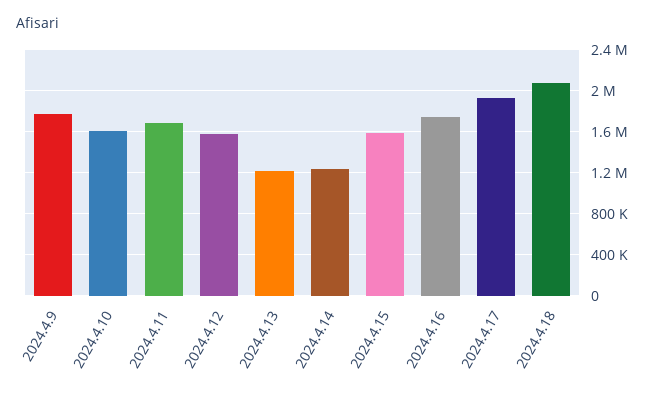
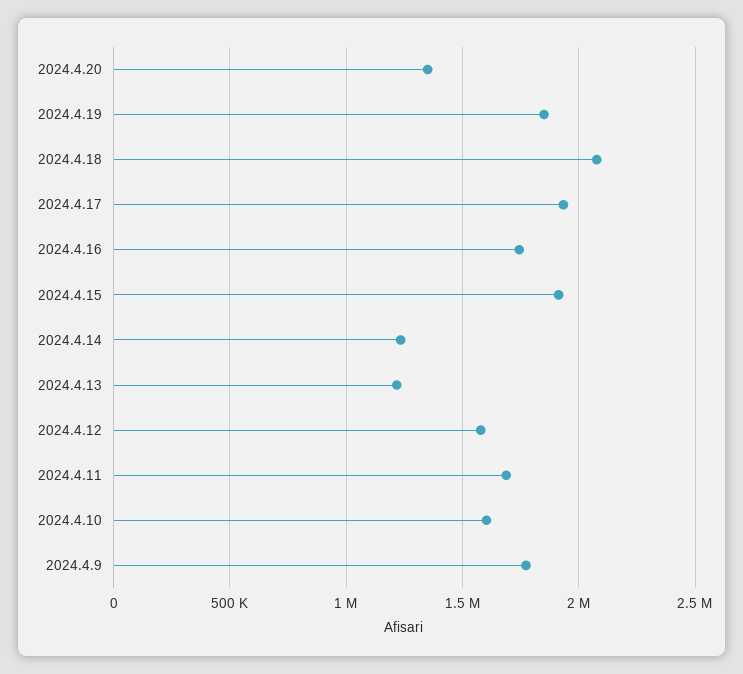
2024.4.15: 1600000 -> 1900000
2024.4.20: none -> 1350000
2024.4.19: none -> 1850000

